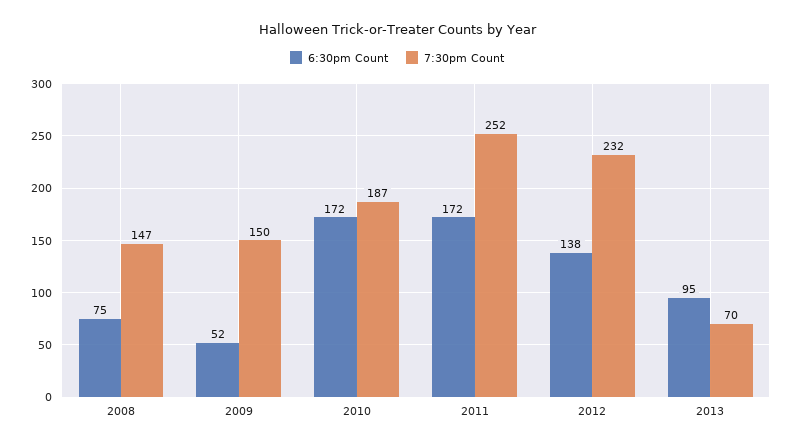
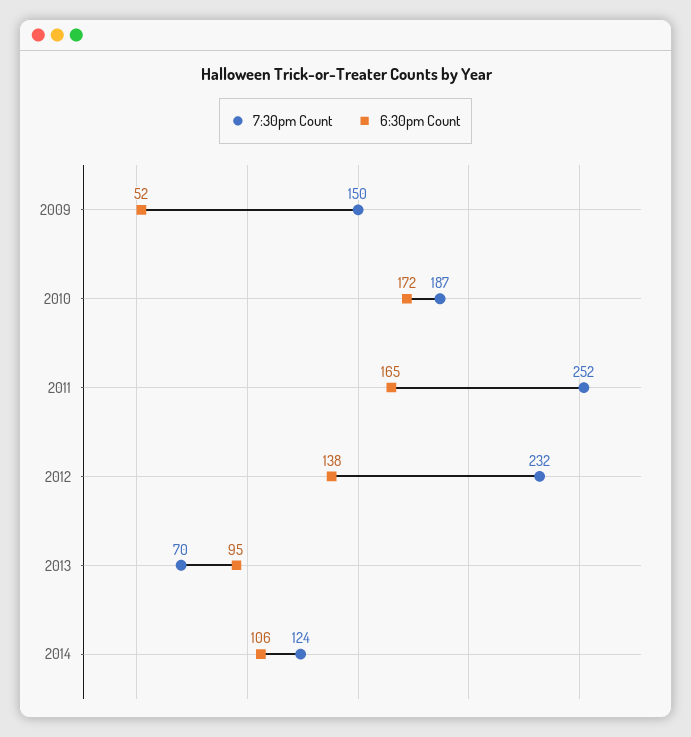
6:30pm Count, 2008: 75 -> none
7:30pm Count, 2008: 147 -> none
6:30pm Count, 2011: 172 -> 165
7:30pm Count, 2014: none -> 124
6:30pm Count, 2014: none -> 106

